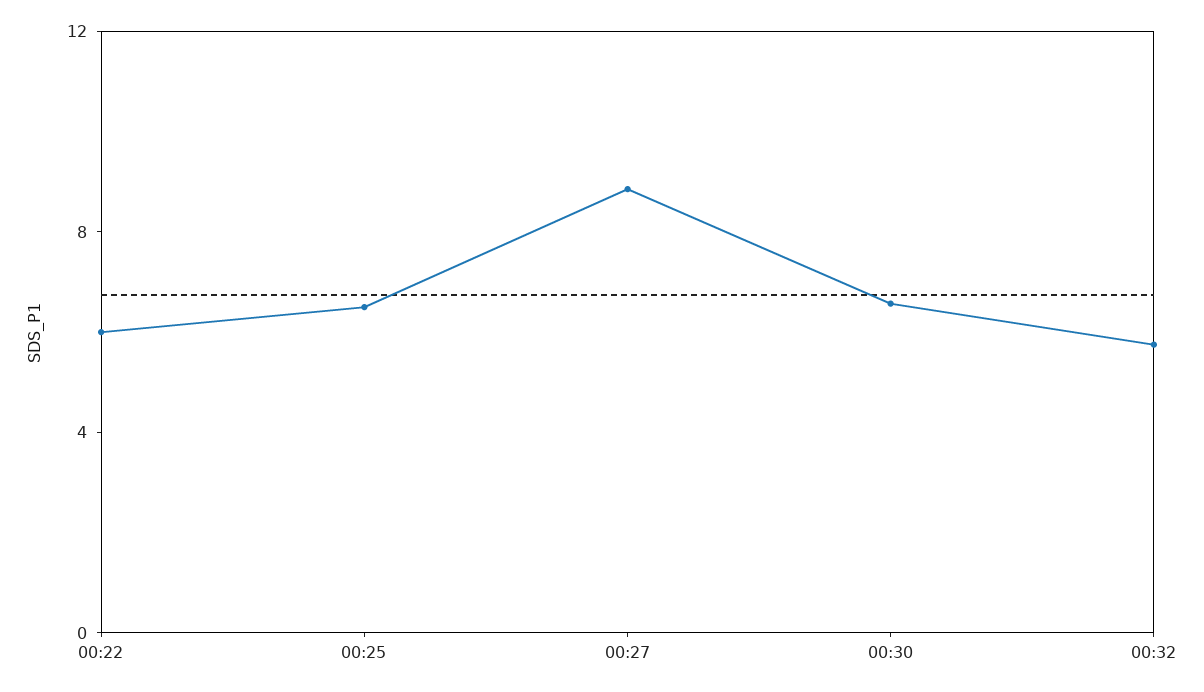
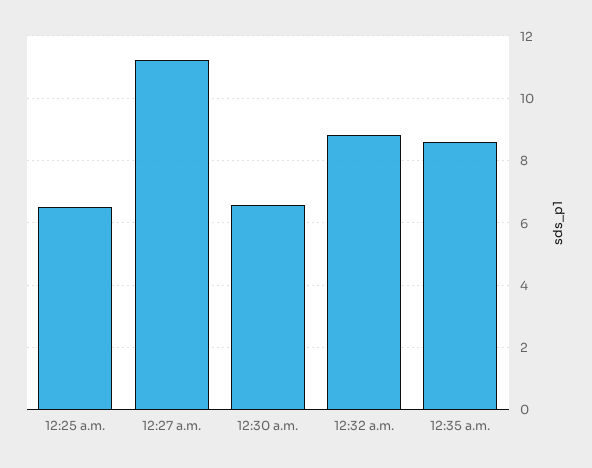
00:22: 6 -> none
00:27: 9 -> 11.2
00:32: 6 -> 8.8
12:35 a.m.: none -> 8.6

